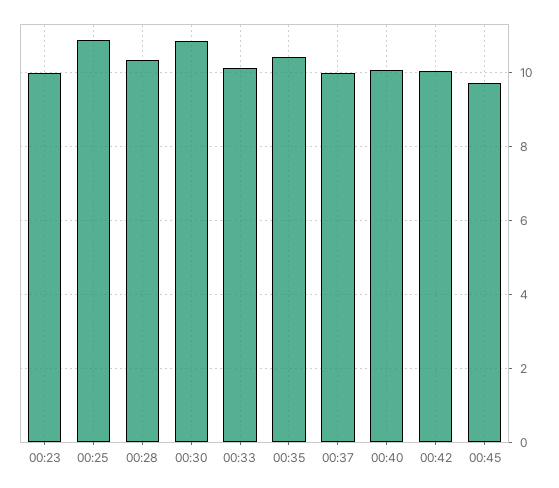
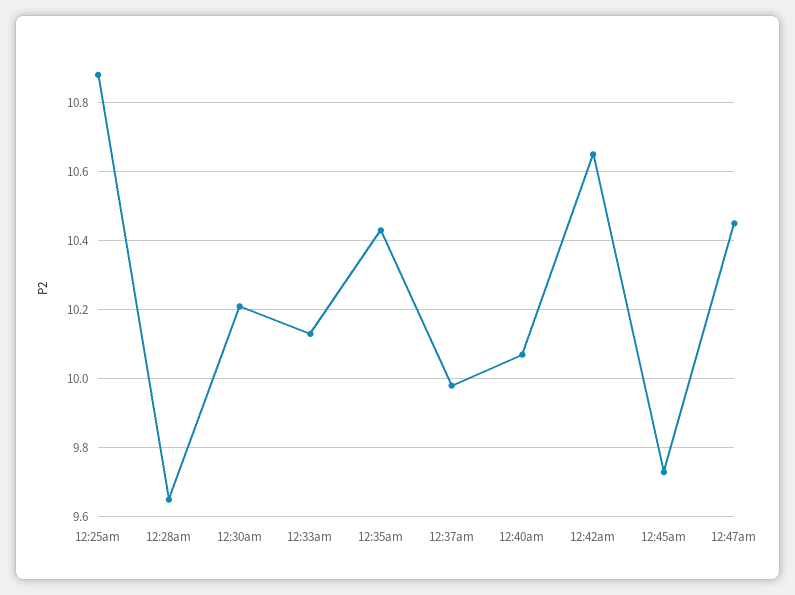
00:23: 10 -> none
00:28: 10.4 -> 9.65
00:30: 10.8 -> 10.2
00:42: 10 -> 10.65
12:47am: none -> 10.45

